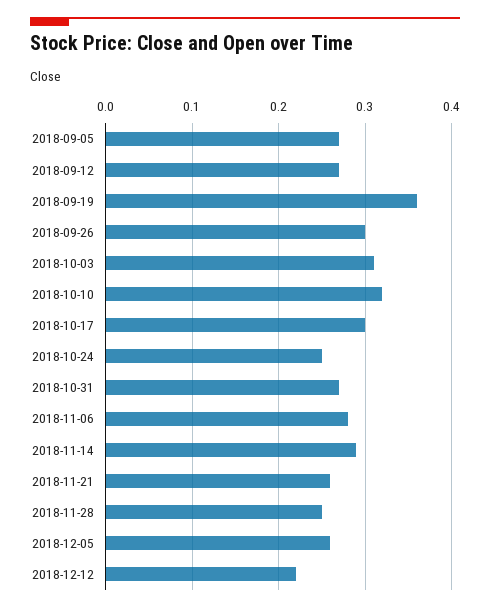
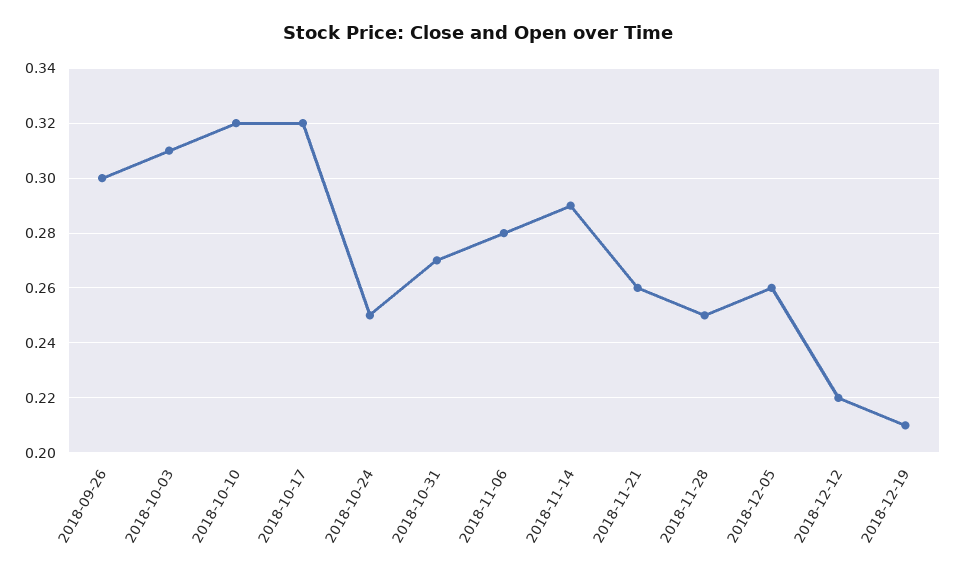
2018-09-05: 0.27 -> none
2018-09-12: 0.27 -> none
2018-09-19: 0.36 -> none
2018-10-17: 0.3 -> 0.32
2018-12-19: none -> 0.21

